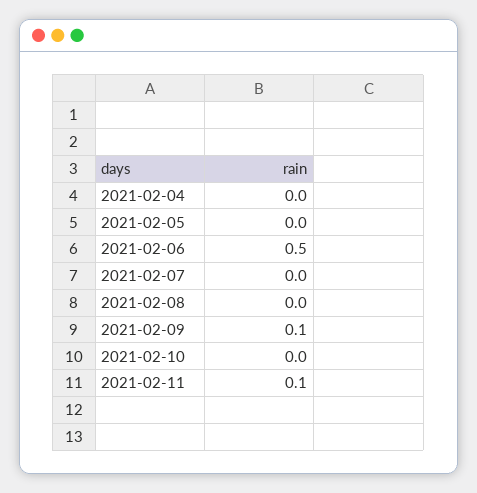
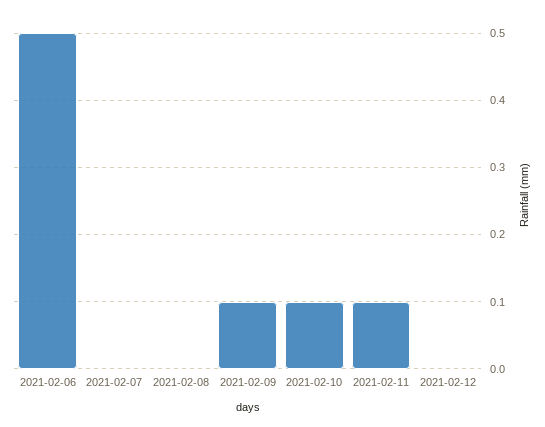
2021-02-04: 0 -> none
2021-02-05: 0 -> none
2021-02-10: 0 -> 0.1
2021-02-12: none -> 0

